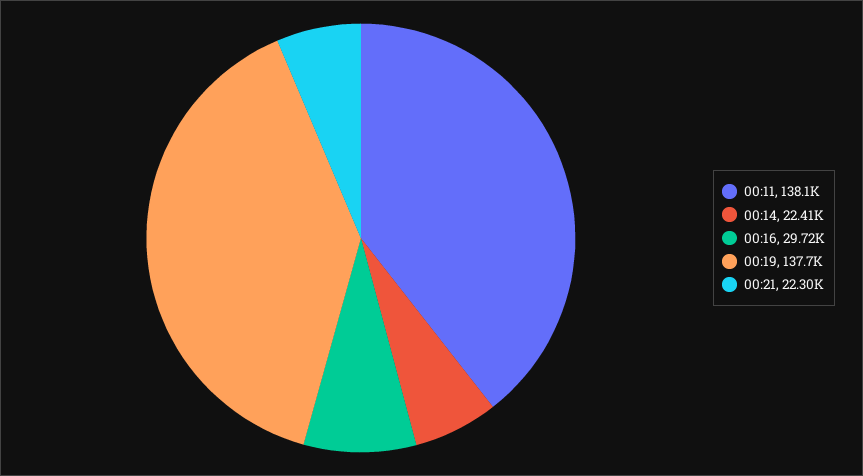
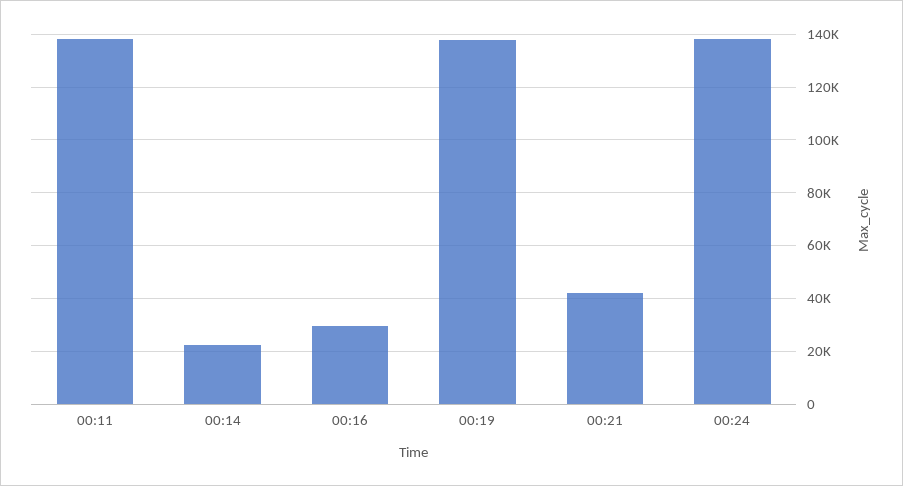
00:21: 22300 -> 42500
00:24: none -> 137500

